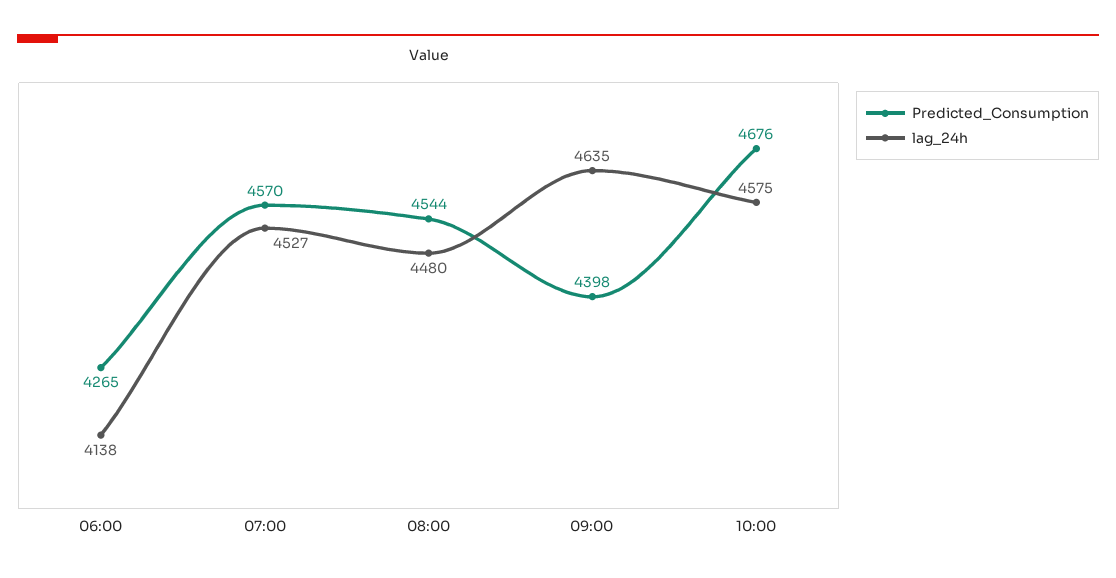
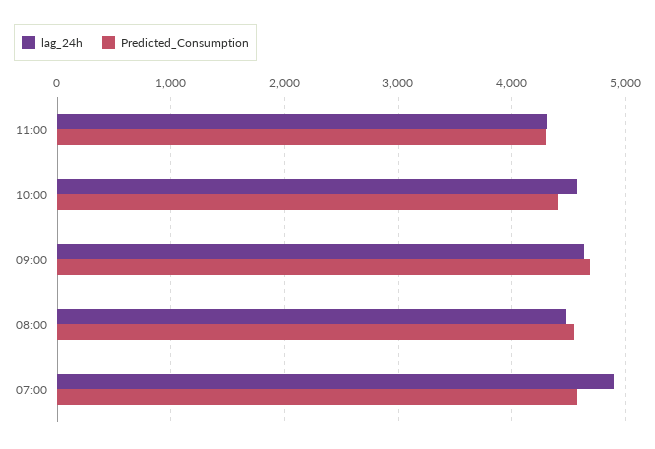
Predicted_Consumption, 06:00: 4265 -> none
lag_24h, 06:00: 4138 -> none
lag_24h, 07:00: 4527 -> 4900
Predicted_Consumption, 09:00: 4398 -> 4700
Predicted_Consumption, 10:00: 4676 -> 4400
lag_24h, 11:00: none -> 4300
Predicted_Consumption, 11:00: none -> 4300

